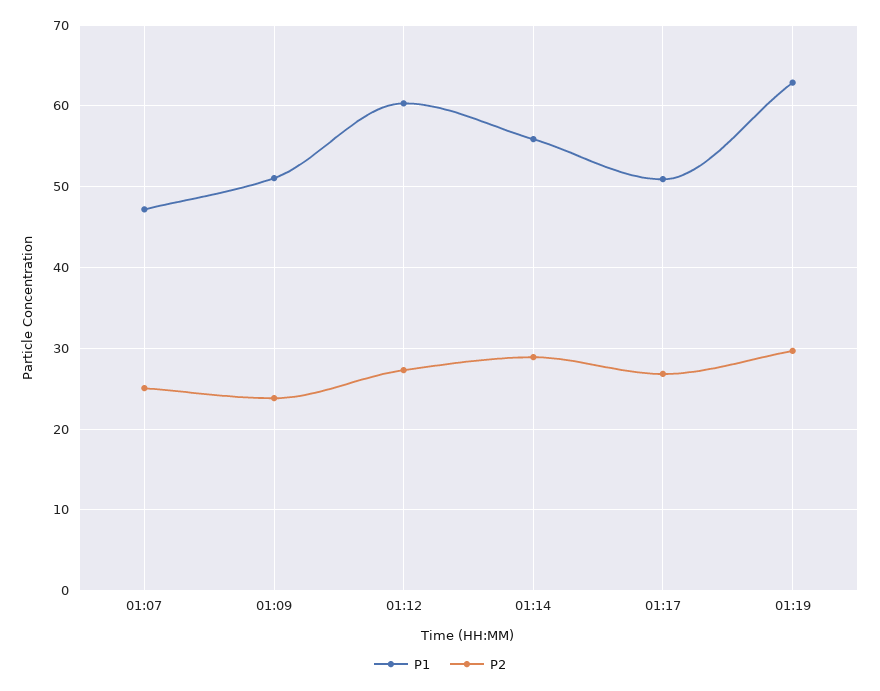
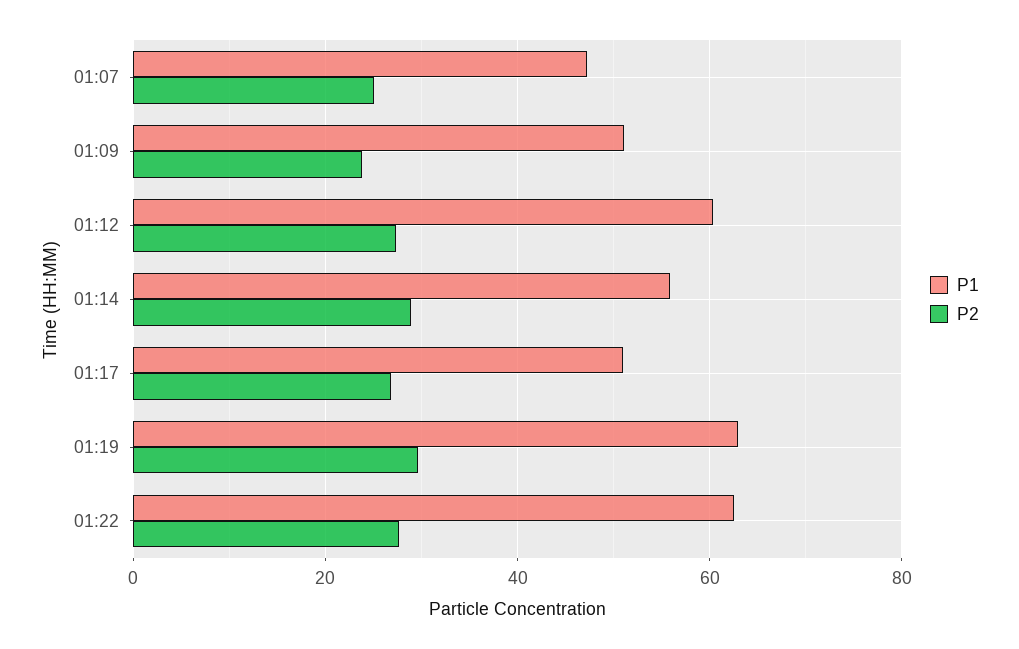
P1, 01:22: none -> 62
P2, 01:22: none -> 28

